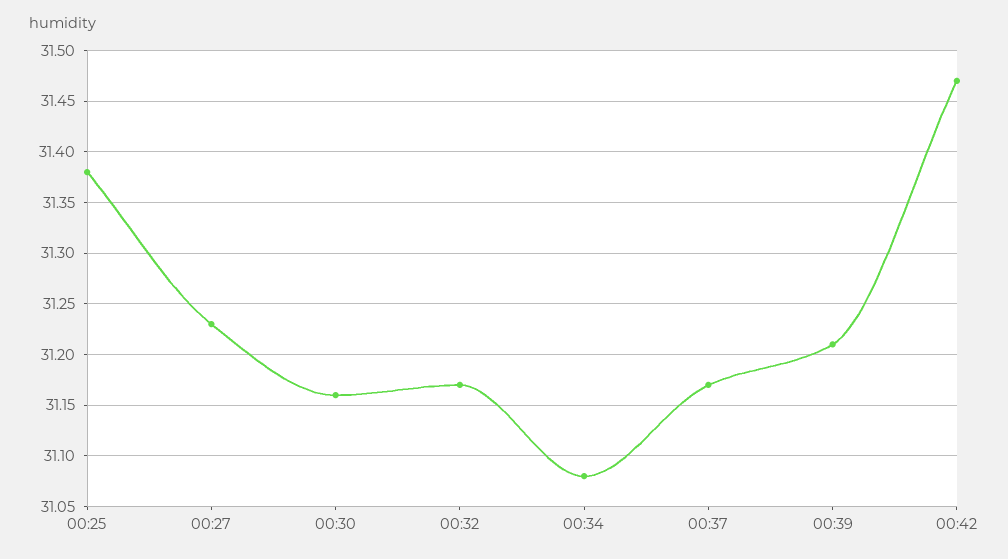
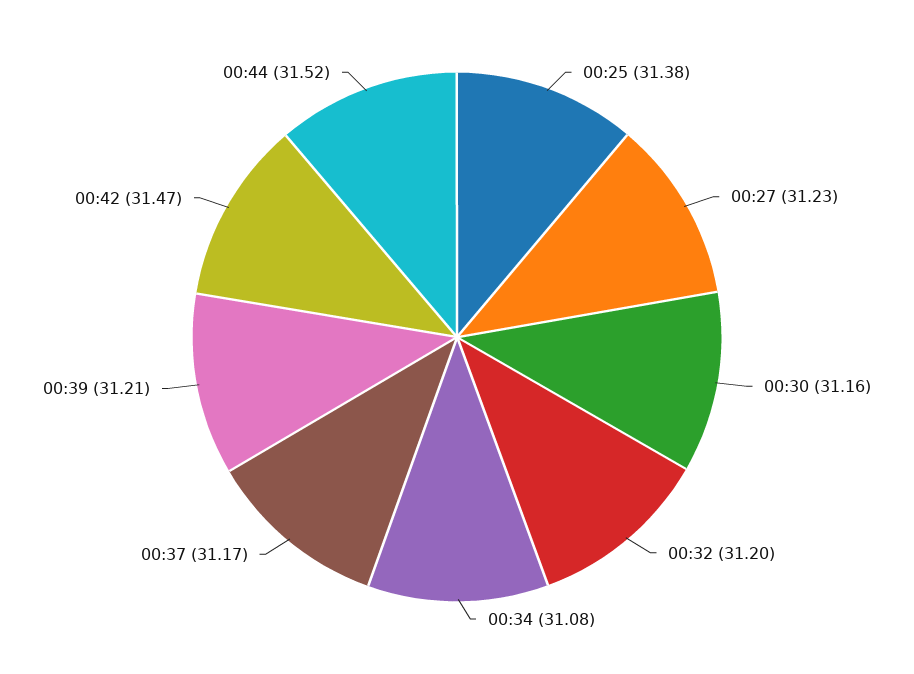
00:32: 31.17 -> 31.2
00:44: none -> 31.52

